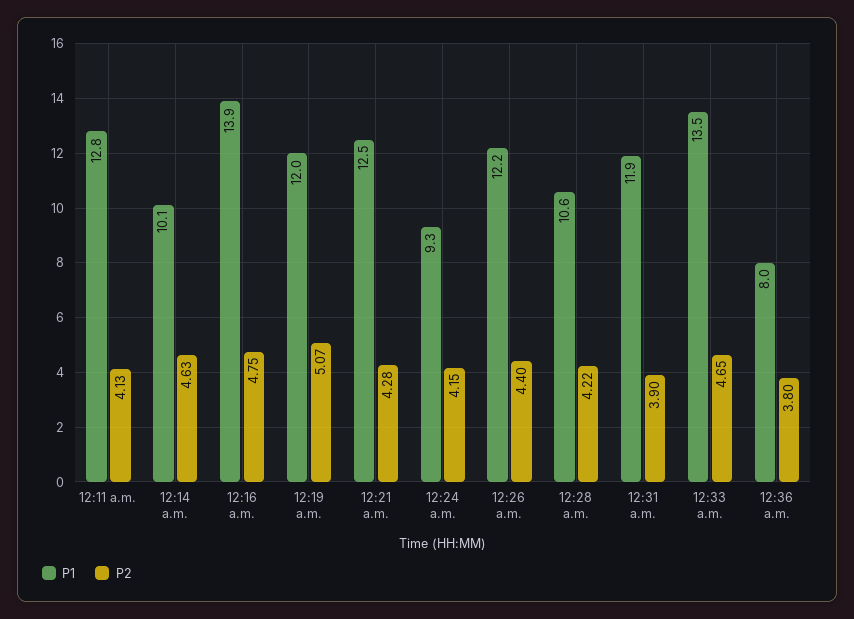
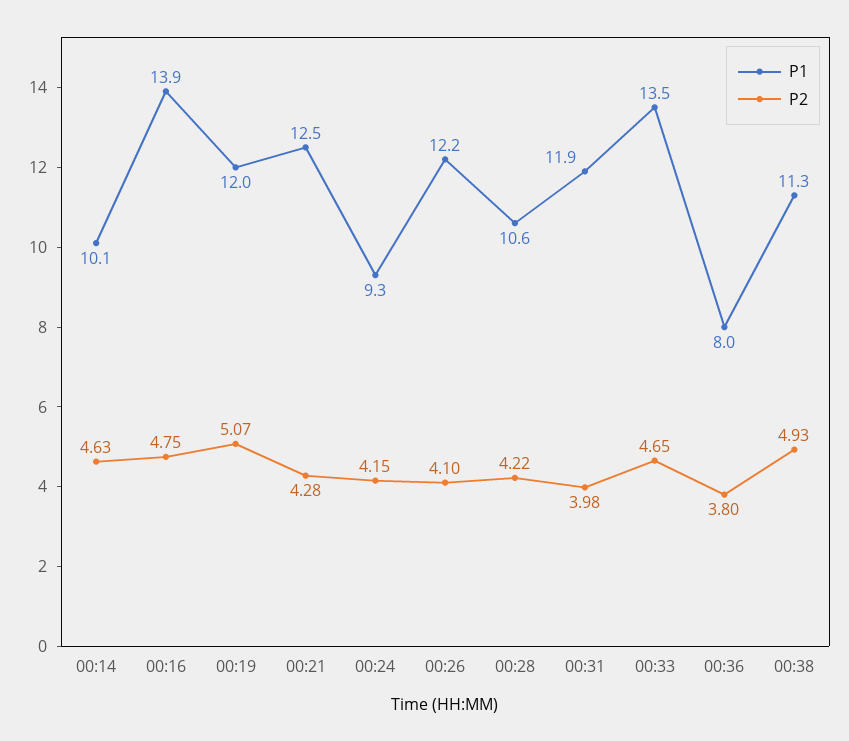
P1, 12:11 a.m.: 12.8 -> none
P2, 12:11 a.m.: 4.13 -> none
P2, 12:26 a.m.: 4.4 -> 4.1
P2, 12:31 a.m.: 3.9 -> 3.98
P1, 00:38: none -> 11.3
P2, 00:38: none -> 4.93

